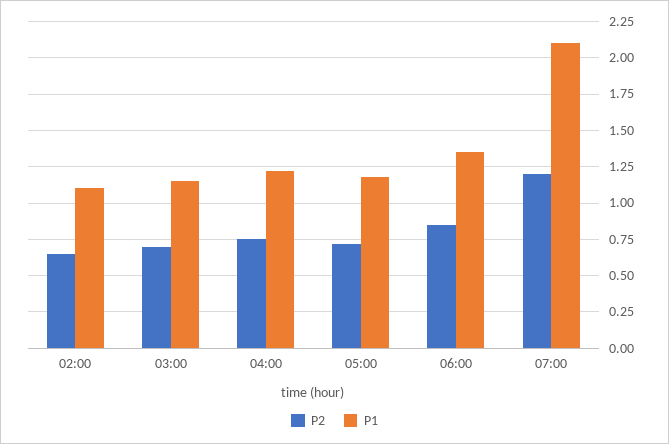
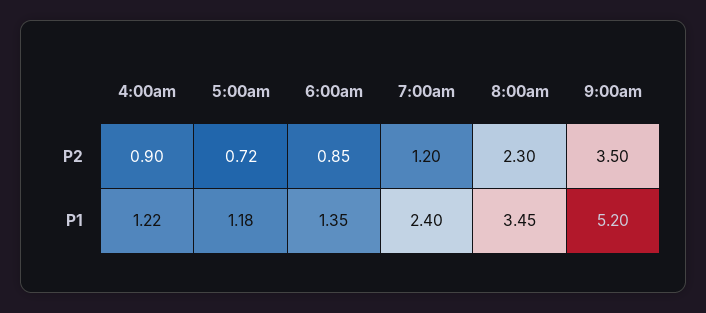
P2, 02:00: 0.65 -> none
P1, 02:00: 1.1 -> none
P2, 03:00: 0.7 -> none
P1, 03:00: 1.15 -> none
P2, 04:00: 0.75 -> 0.9
P1, 07:00: 2.1 -> 2.4
P2, 8:00am: none -> 2.3
P2, 9:00am: none -> 3.5
P1, 8:00am: none -> 3.45
P1, 9:00am: none -> 5.2

